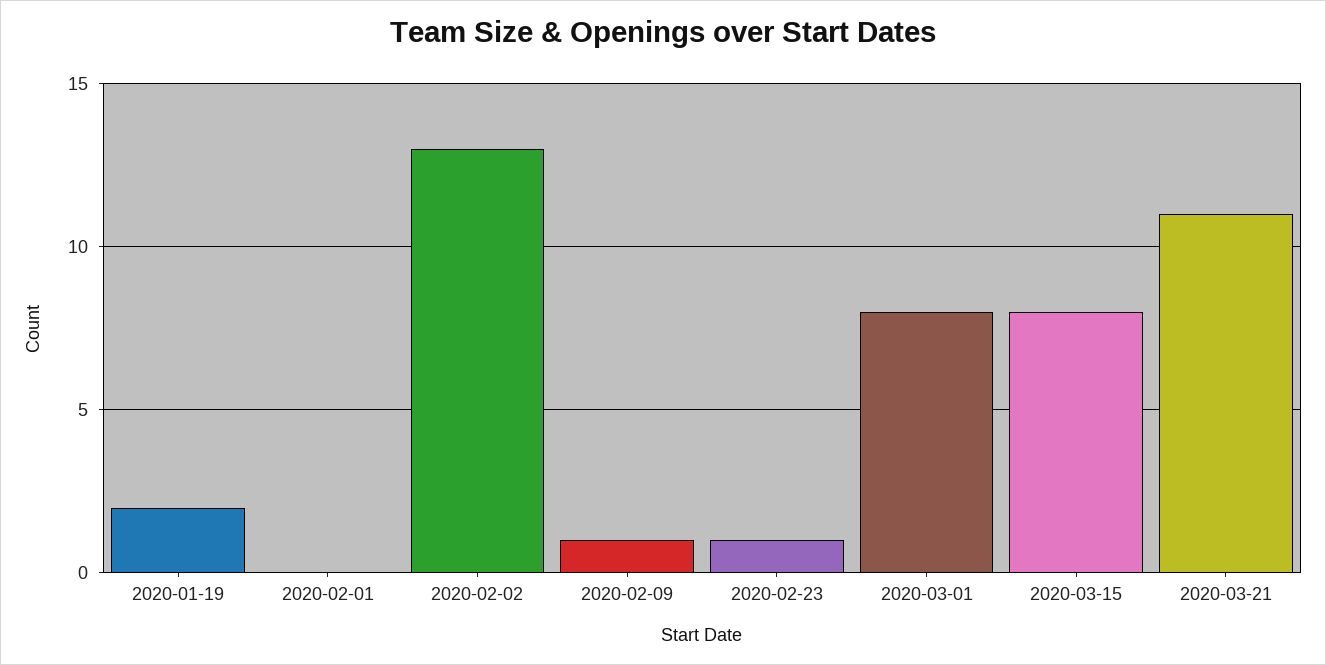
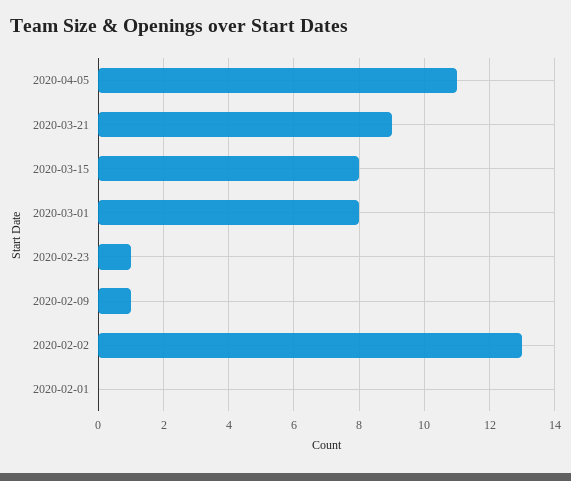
2020-01-19: 2 -> none
2020-03-21: 11 -> 9
2020-04-05: none -> 11

